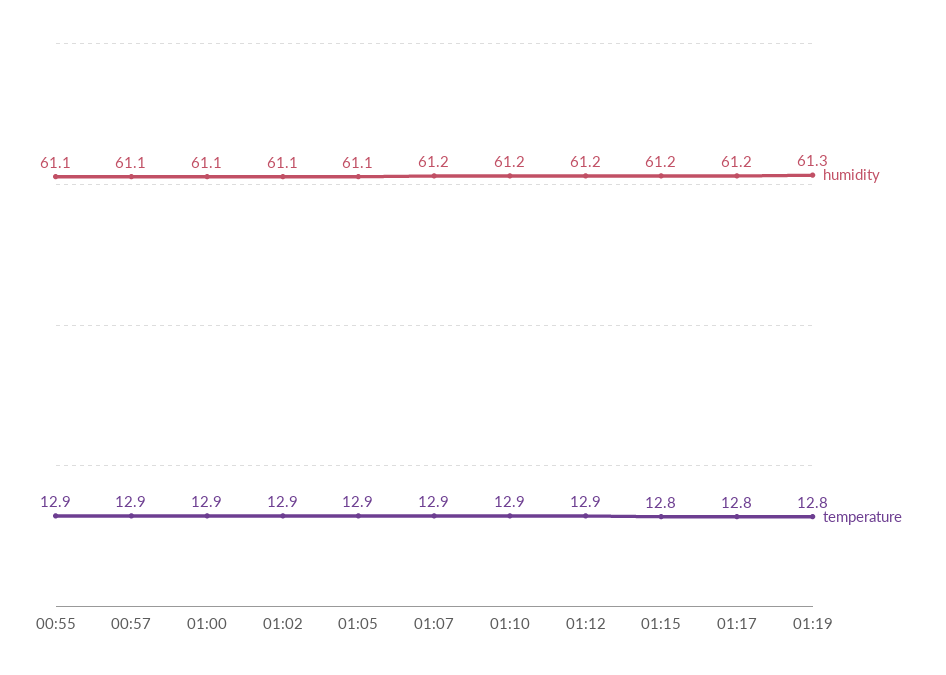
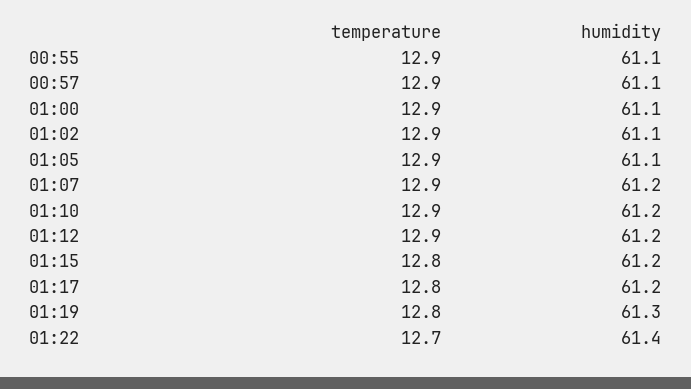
temperature, 01:22: none -> 12.7
humidity, 01:22: none -> 61.4

